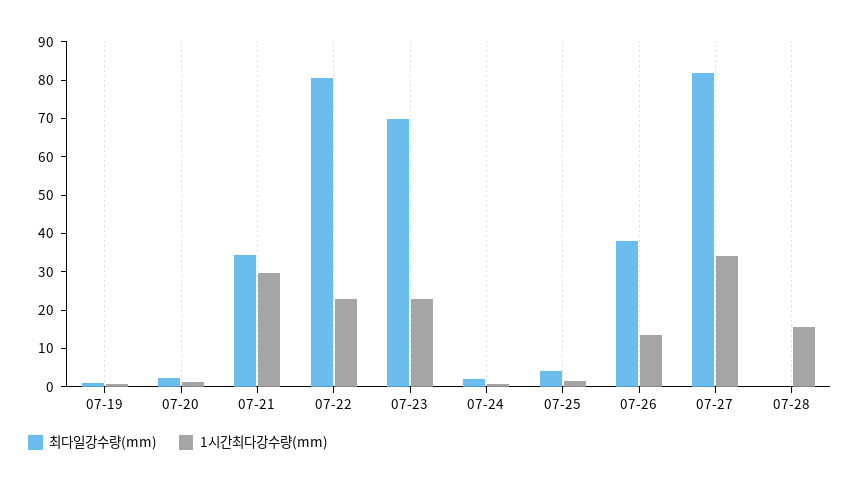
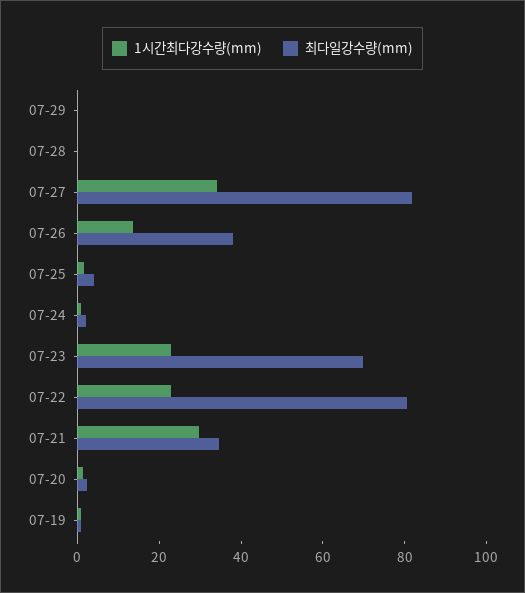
1시간최다강수량(mm), 07-28: 15 -> 0
1시간최다강수량(mm), 07-29: none -> 0
최다일강수량(mm), 07-29: none -> 0

